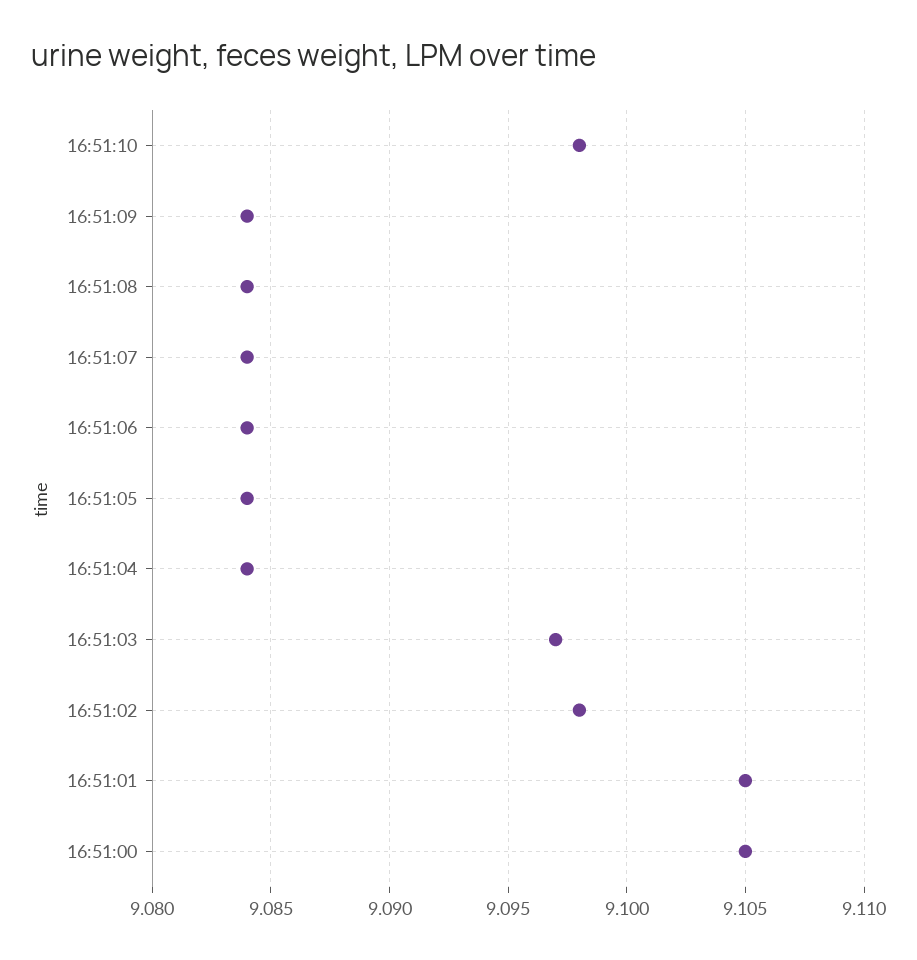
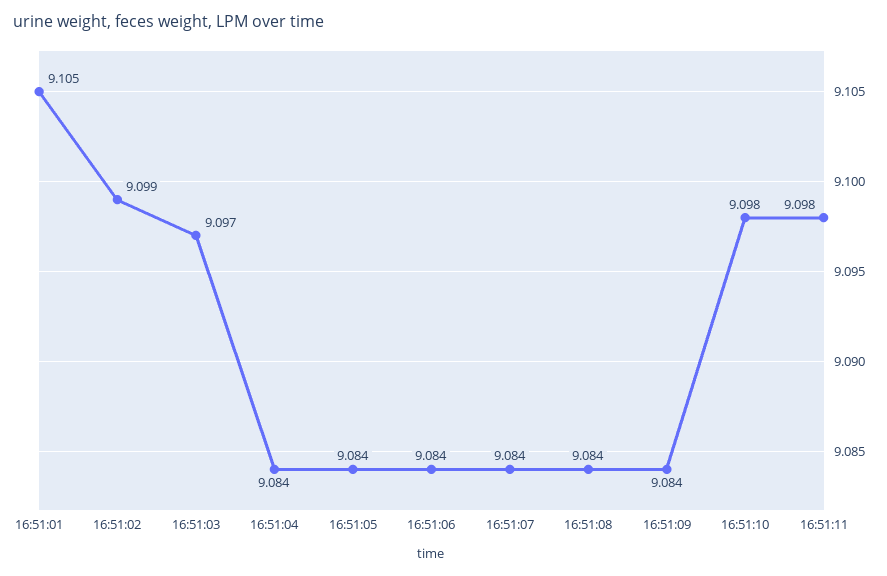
16:51:02: 9.098 -> 9.099
16:51:00: 9.105 -> none
16:51:11: none -> 9.098

